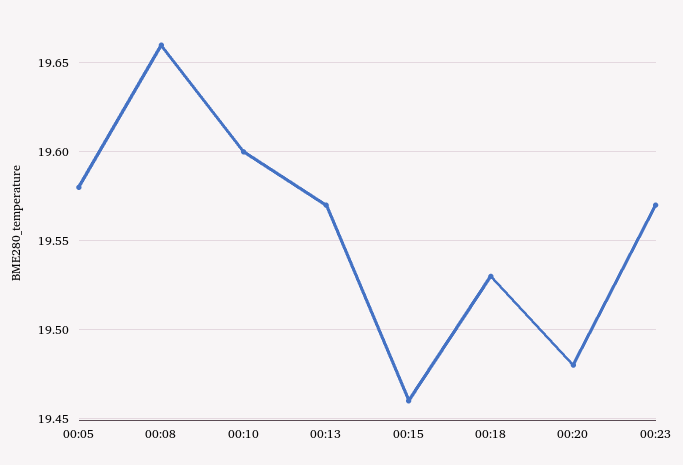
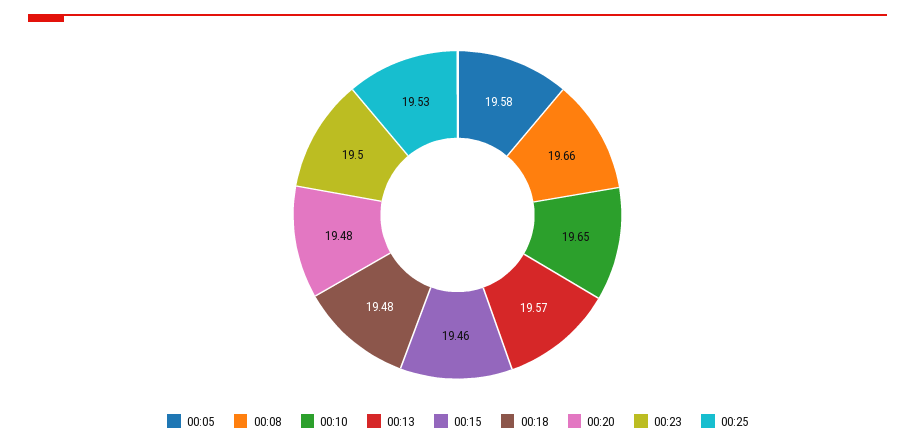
00:10: 19.6 -> 19.65
00:18: 19.53 -> 19.48
00:23: 19.57 -> 19.5
00:25: none -> 19.53

